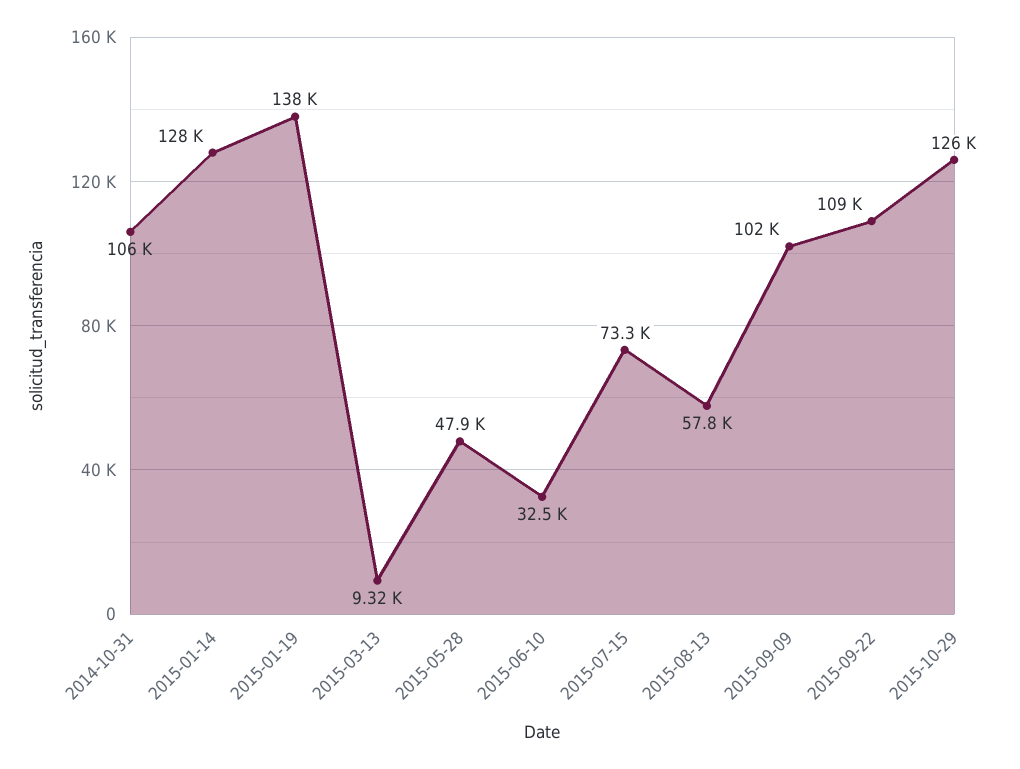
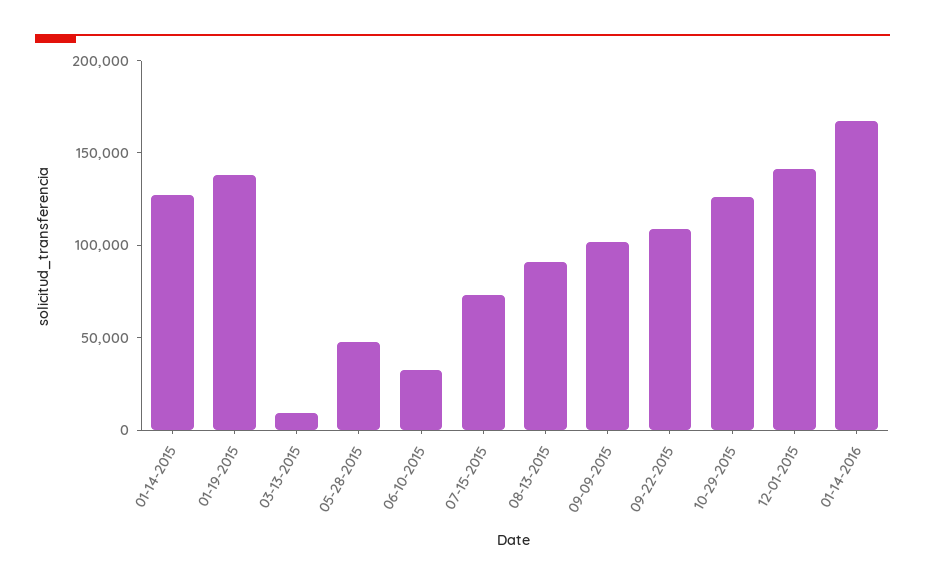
2014-10-31: 106000 -> none
2015-08-13: 57800 -> 90000
12-01-2015: none -> 140000
01-14-2016: none -> 170000

